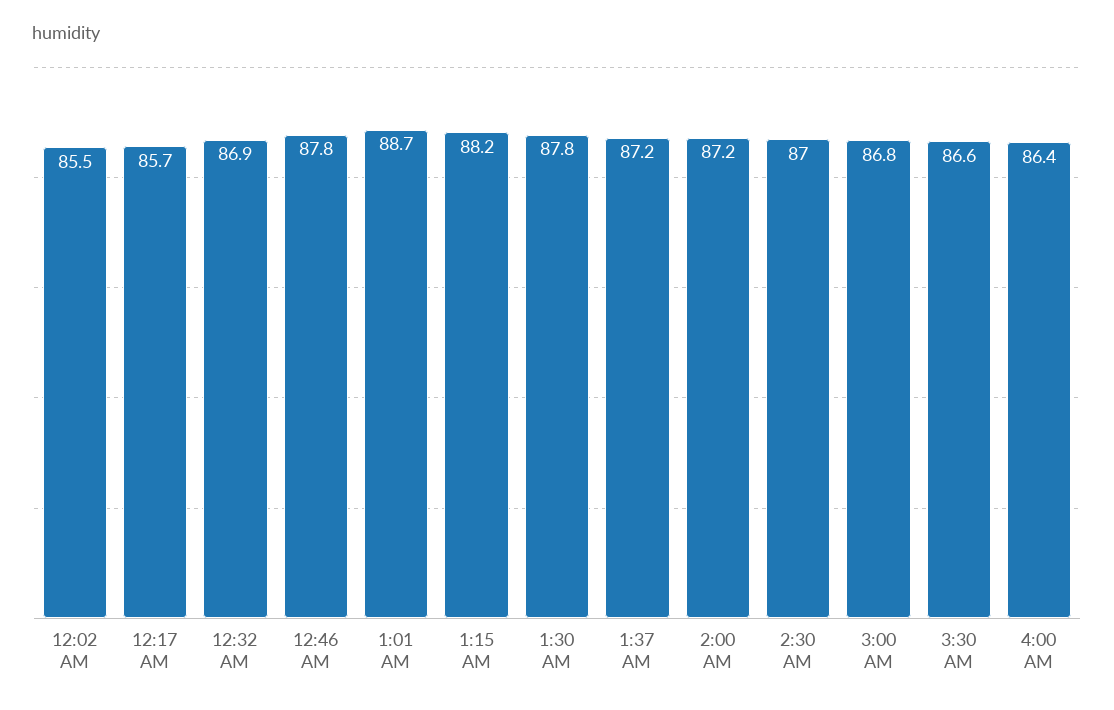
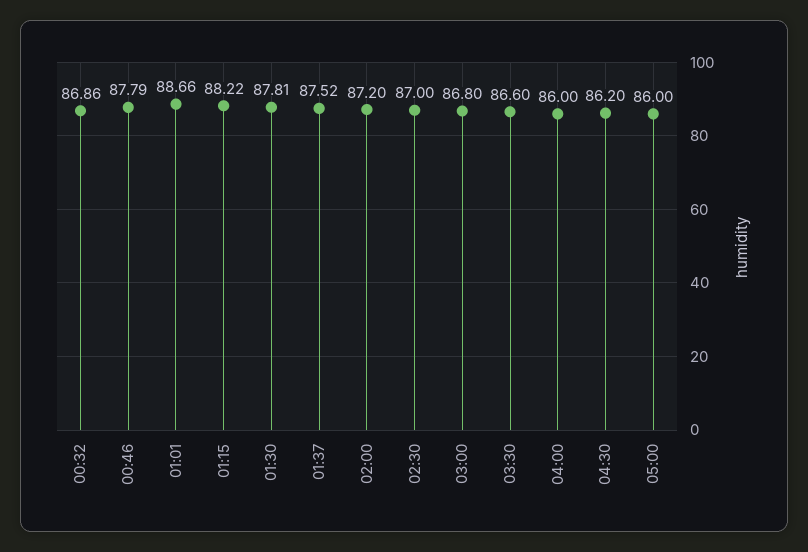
12:02 AM: 85.5 -> none
12:17 AM: 85.7 -> none
1:37 AM: 87.2 -> 87.52
4:00 AM: 86.4 -> 86
04:30: none -> 86.2
05:00: none -> 86

